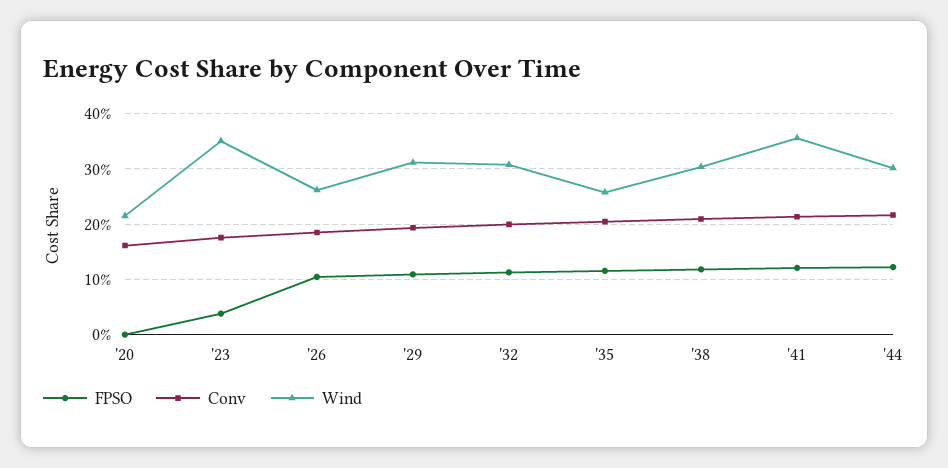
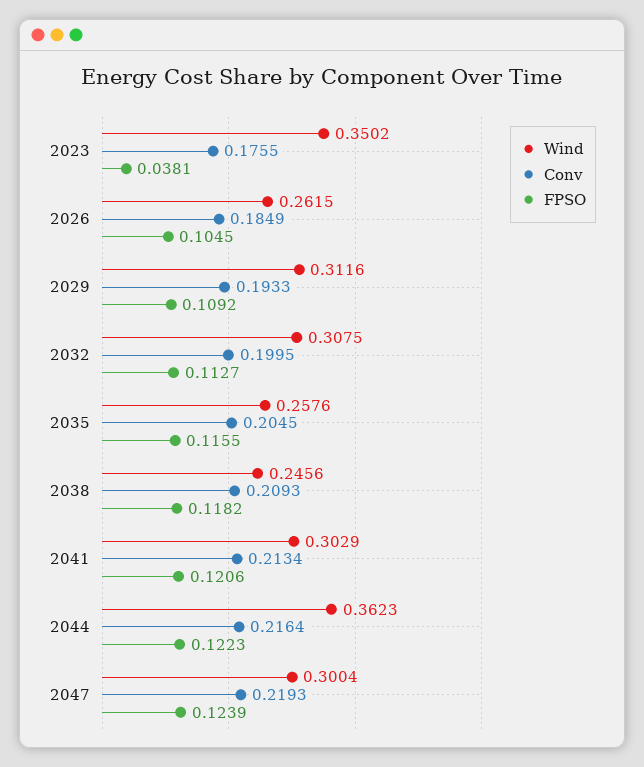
FPSO, '20: 0 -> none
Conv, '20: 0.16 -> none
Wind, '20: 0.22 -> none
Wind, '38: 0.3 -> 0.2456
Wind, '41: 0.36 -> 0.3029
Wind, '44: 0.3 -> 0.3623
Wind, 2047: none -> 0.3004
Conv, 2047: none -> 0.2193
FPSO, 2047: none -> 0.1239

